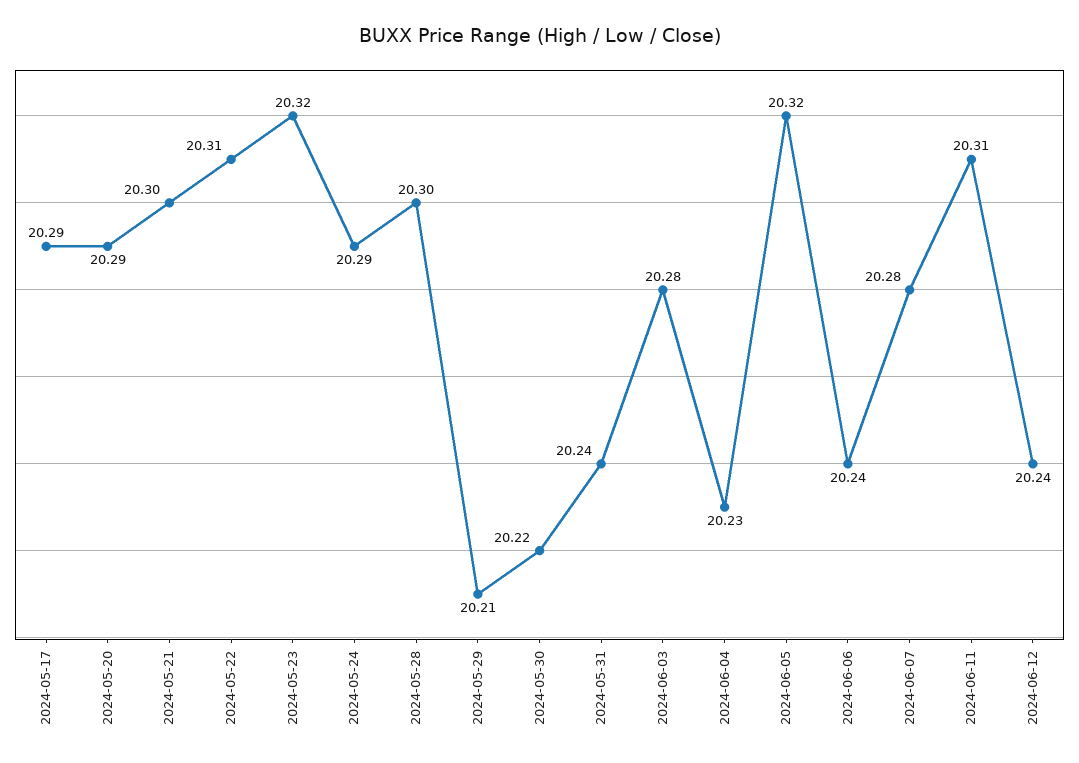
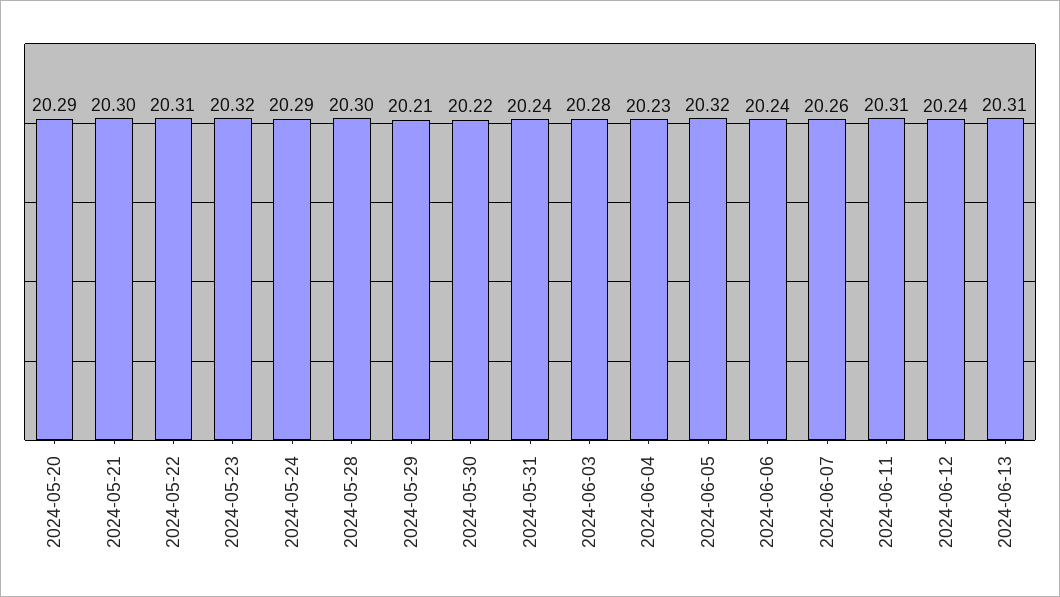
2024-05-17: 20.29 -> none
2024-06-07: 20.28 -> 20.26
2024-06-13: none -> 20.31

